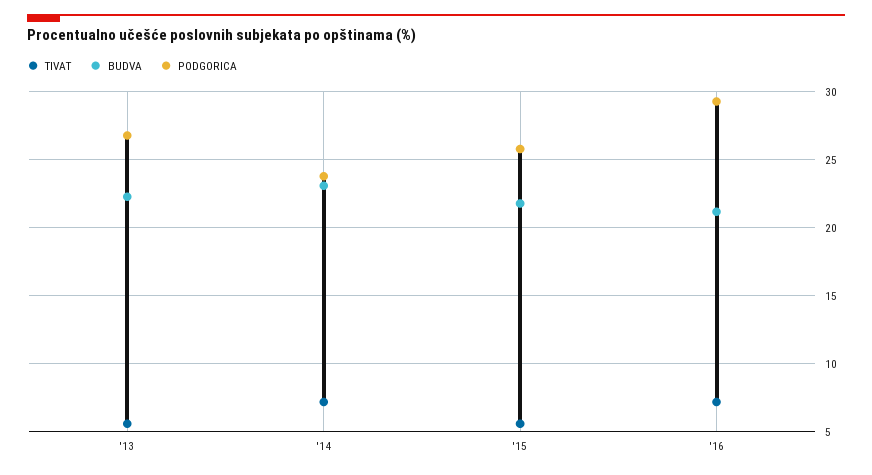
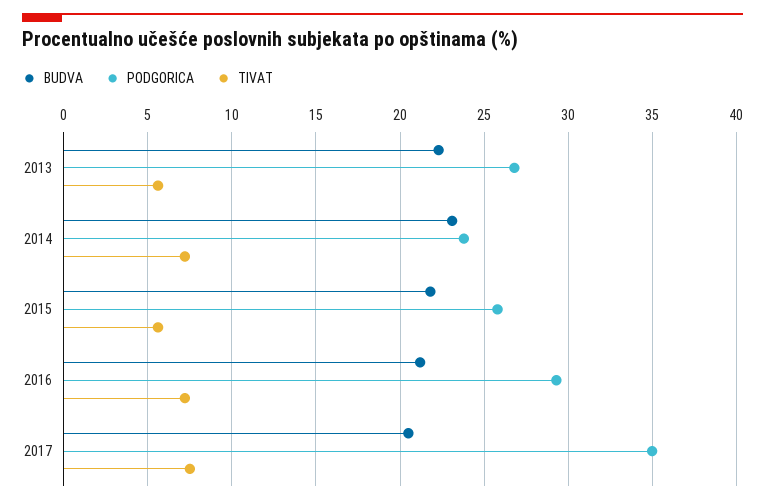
BUDVA, 2017: none -> 20.5
PODGORICA, 2017: none -> 35
TIVAT, 2017: none -> 7.5

